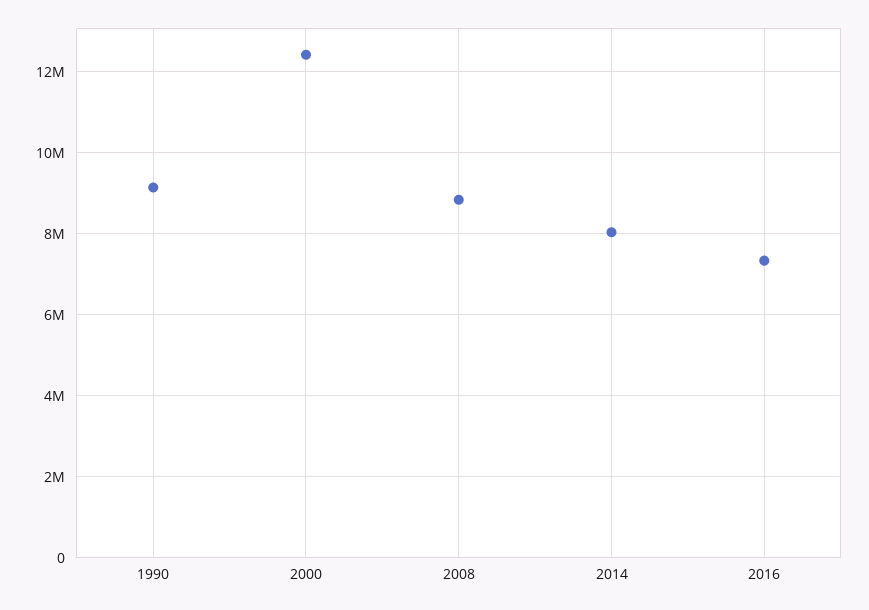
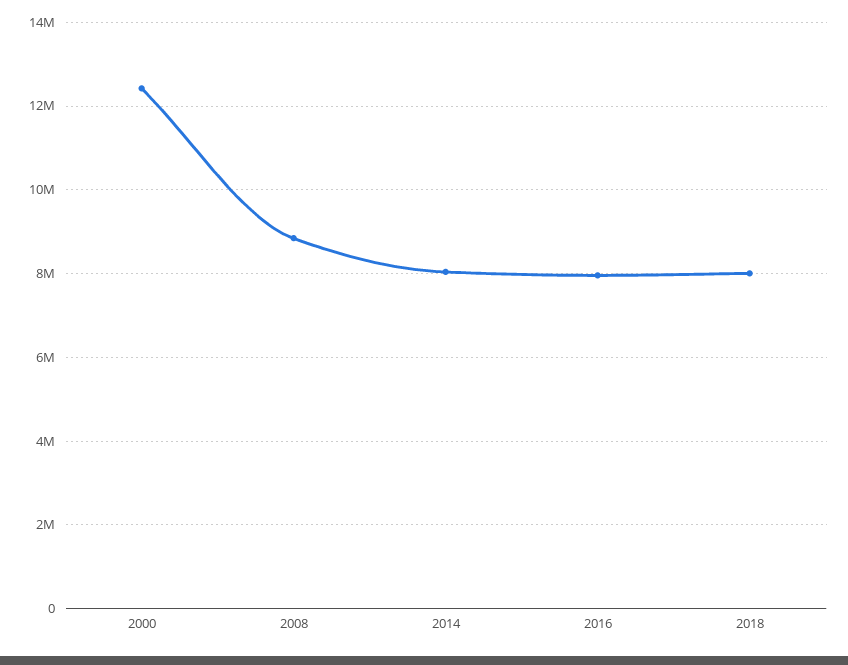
1990: 9200000 -> none
2016: 7400000 -> 8000000
2018: none -> 8000000

